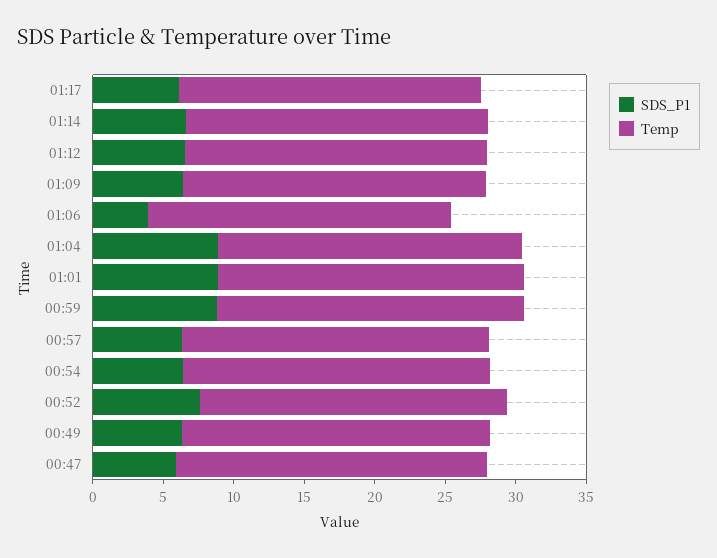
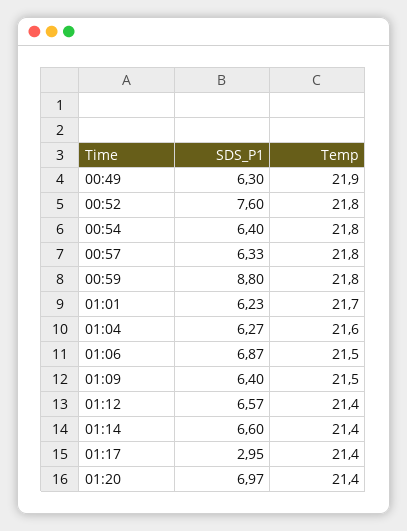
SDS_P1, 01:17: 6 -> 2.95
SDS_P1, 01:06: 4 -> 6.87
SDS_P1, 01:04: 9 -> 6.27
SDS_P1, 01:01: 9 -> 6.23
SDS_P1, 00:47: 6 -> none
Temp, 00:47: 22 -> none
SDS_P1, 01:20: none -> 6.97
Temp, 01:20: none -> 21.4

